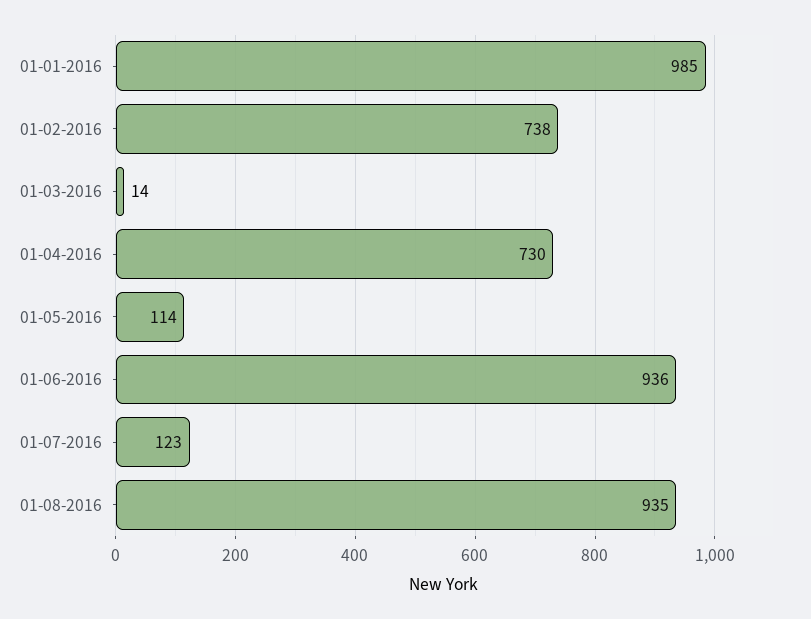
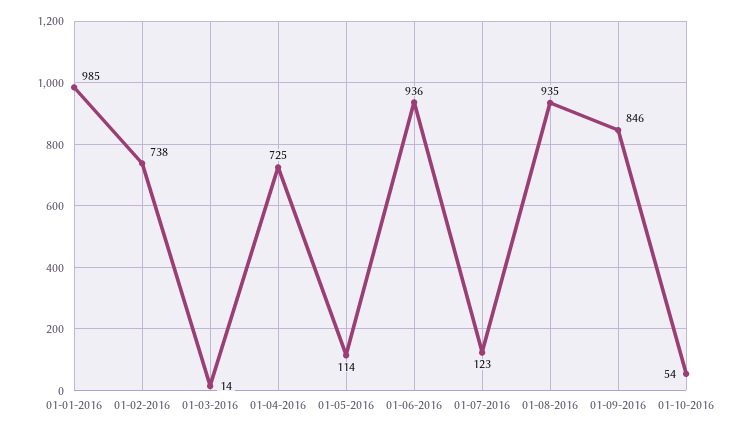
01-04-2016: 730 -> 725
01-09-2016: none -> 846
01-10-2016: none -> 54

